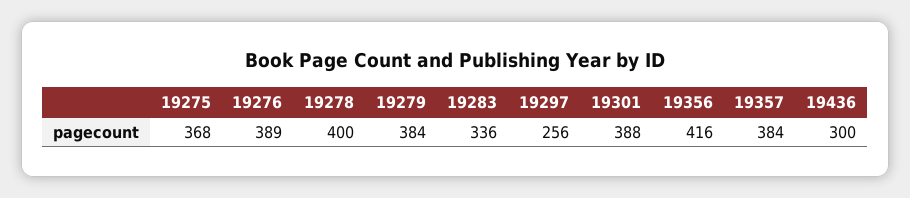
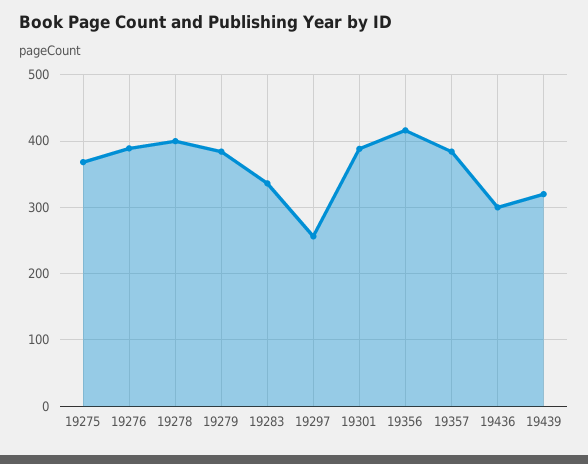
19439: none -> 320

